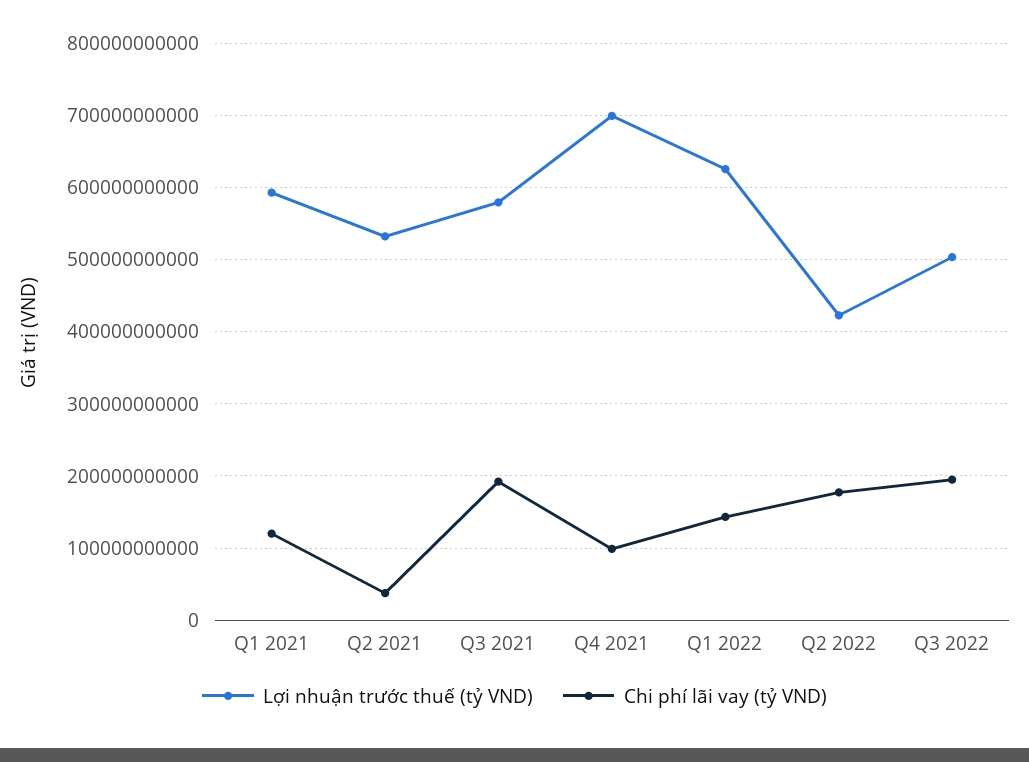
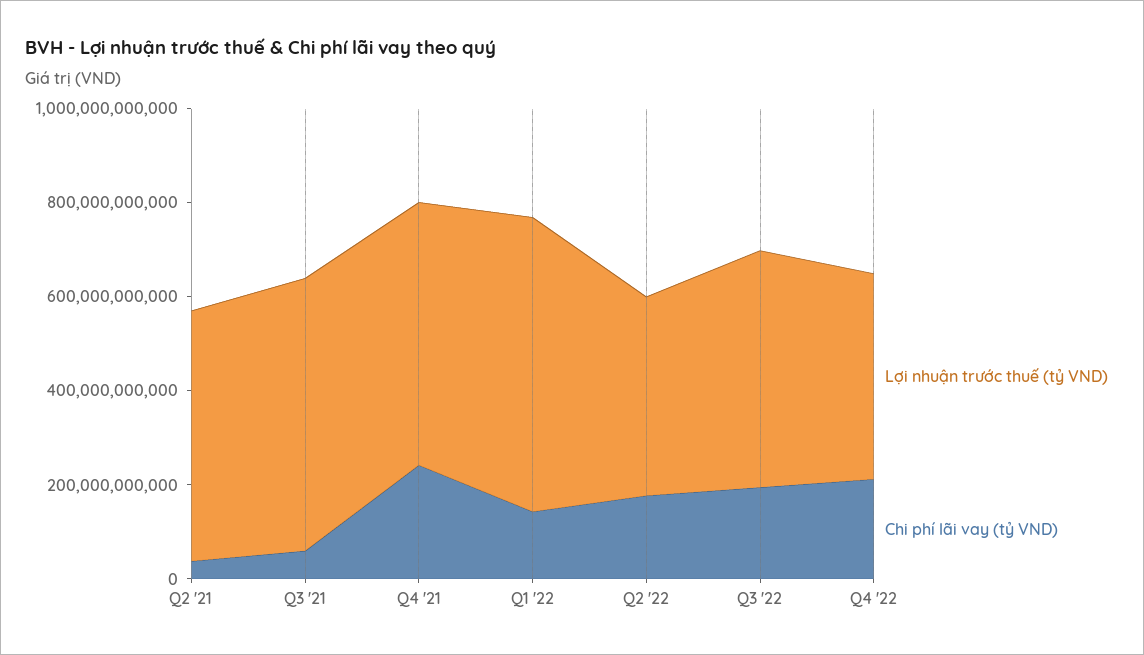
Lợi nhuận trước thuế (tỷ VND), Q1 2021: 590000000000 -> none
Chi phí lãi vay (tỷ VND), Q1 2021: 120000000000 -> none
Chi phí lãi vay (tỷ VND), Q3 2021: 190000000000 -> 50000000000
Lợi nhuận trước thuế (tỷ VND), Q4 2021: 700000000000 -> 550000000000
Chi phí lãi vay (tỷ VND), Q4 2021: 100000000000 -> 250000000000
Lợi nhuận trước thuế (tỷ VND), Q4 '22: none -> 450000000000
Chi phí lãi vay (tỷ VND), Q4 '22: none -> 200000000000

